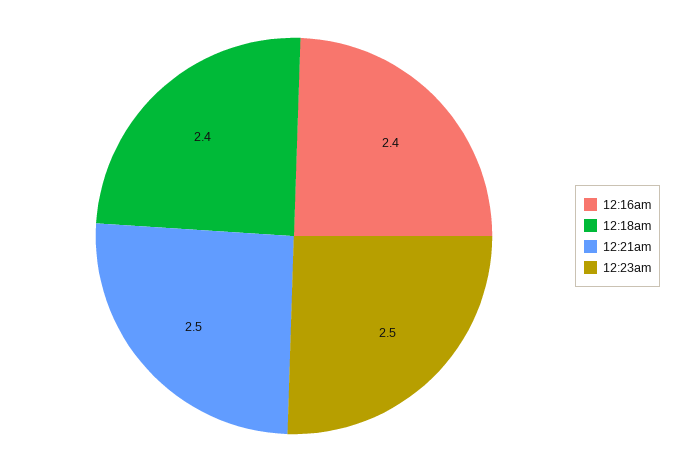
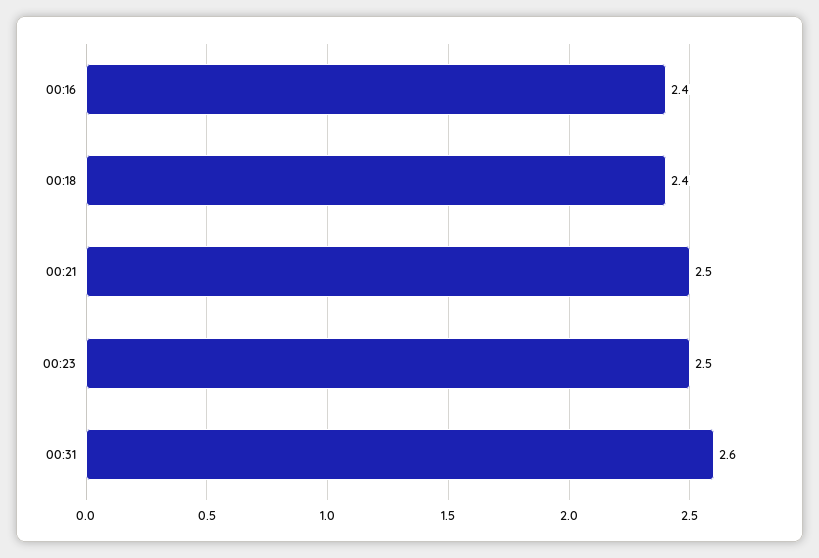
00:31: none -> 2.6

